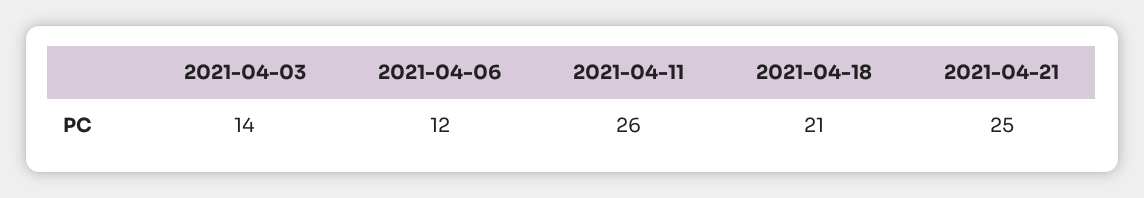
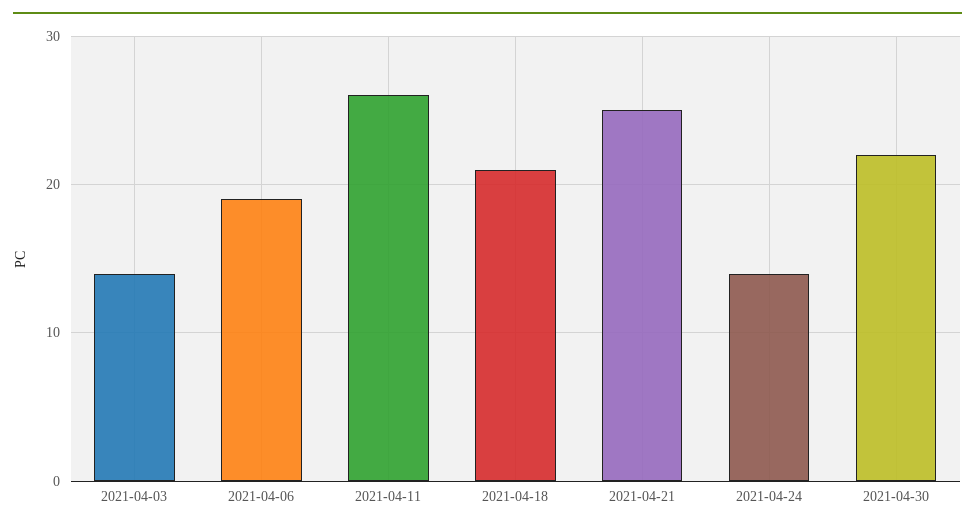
2021-04-06: 12 -> 19
2021-04-24: none -> 14
2021-04-30: none -> 22

